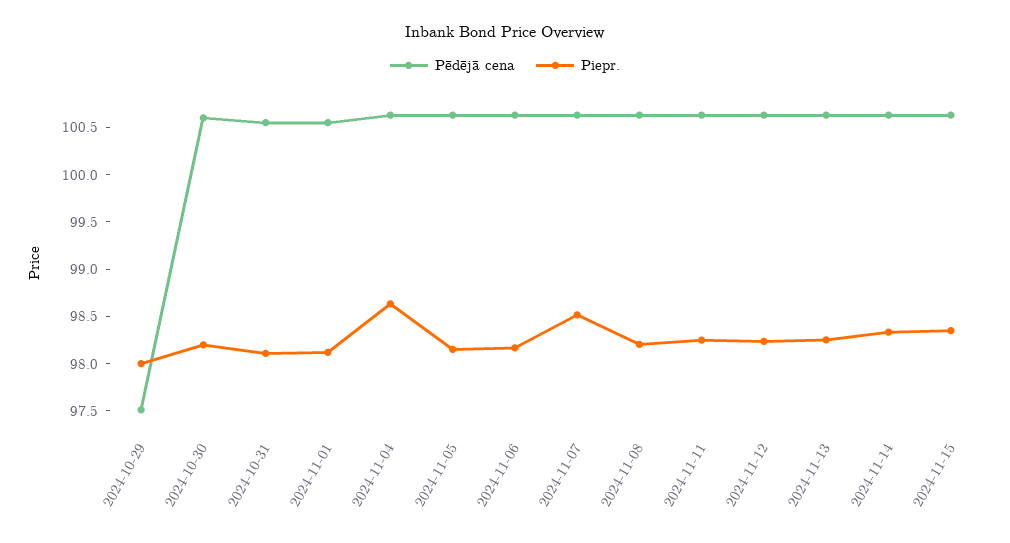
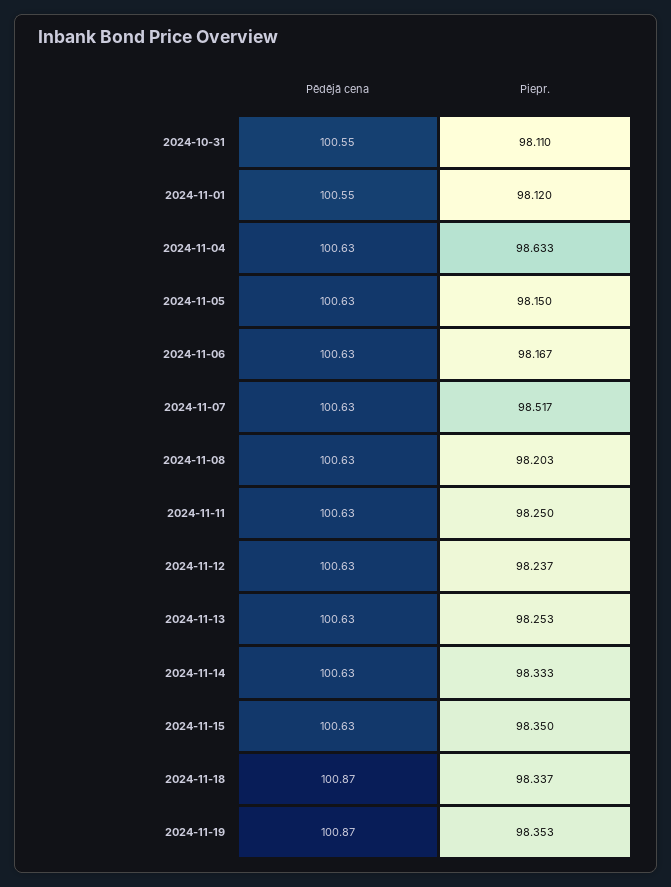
Pēdējā cena, 2024-10-29: 97.5 -> none
Piepr., 2024-10-29: 98 -> none
Pēdējā cena, 2024-10-30: 100.6 -> none
Piepr., 2024-10-30: 98.2 -> none
Pēdējā cena, 2024-11-18: none -> 100.87
Piepr., 2024-11-18: none -> 98.337
Pēdējā cena, 2024-11-19: none -> 100.87
Piepr., 2024-11-19: none -> 98.353

